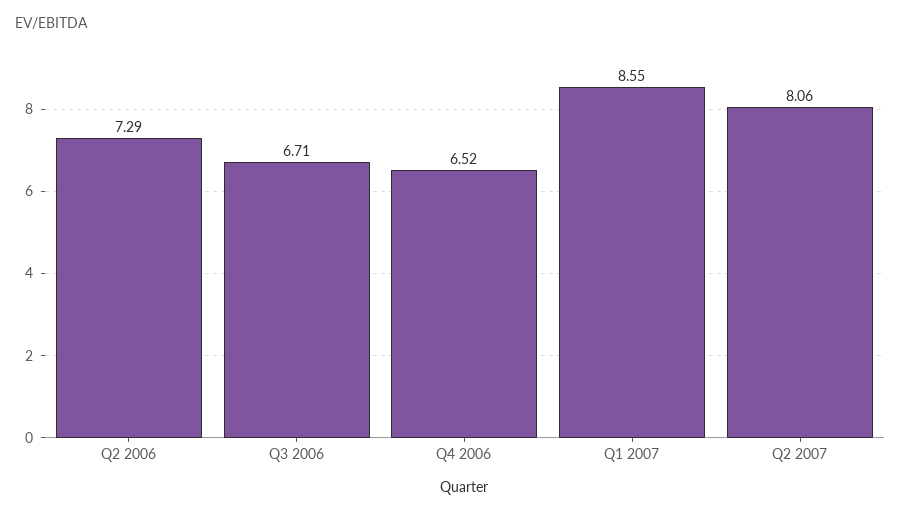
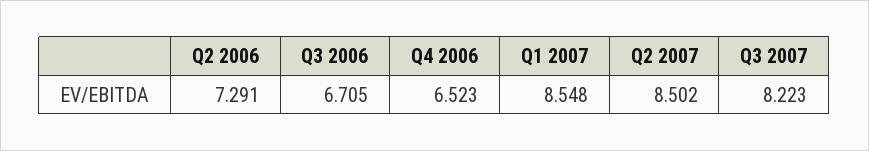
Q2 2007: 8.06 -> 8.502
Q3 2007: none -> 8.223

